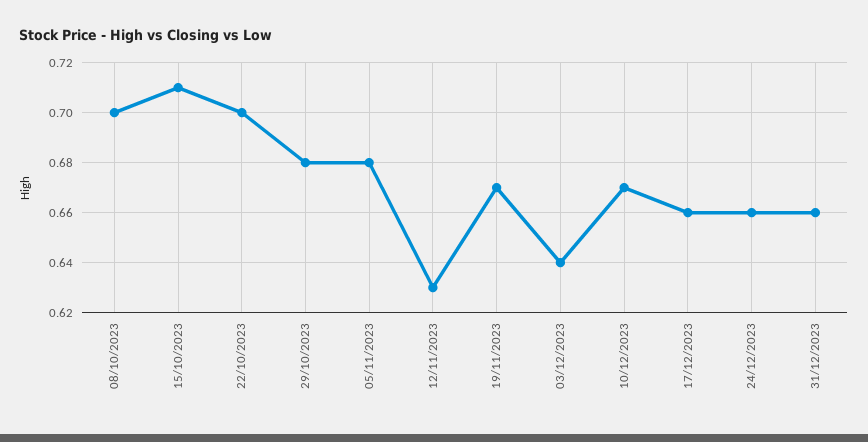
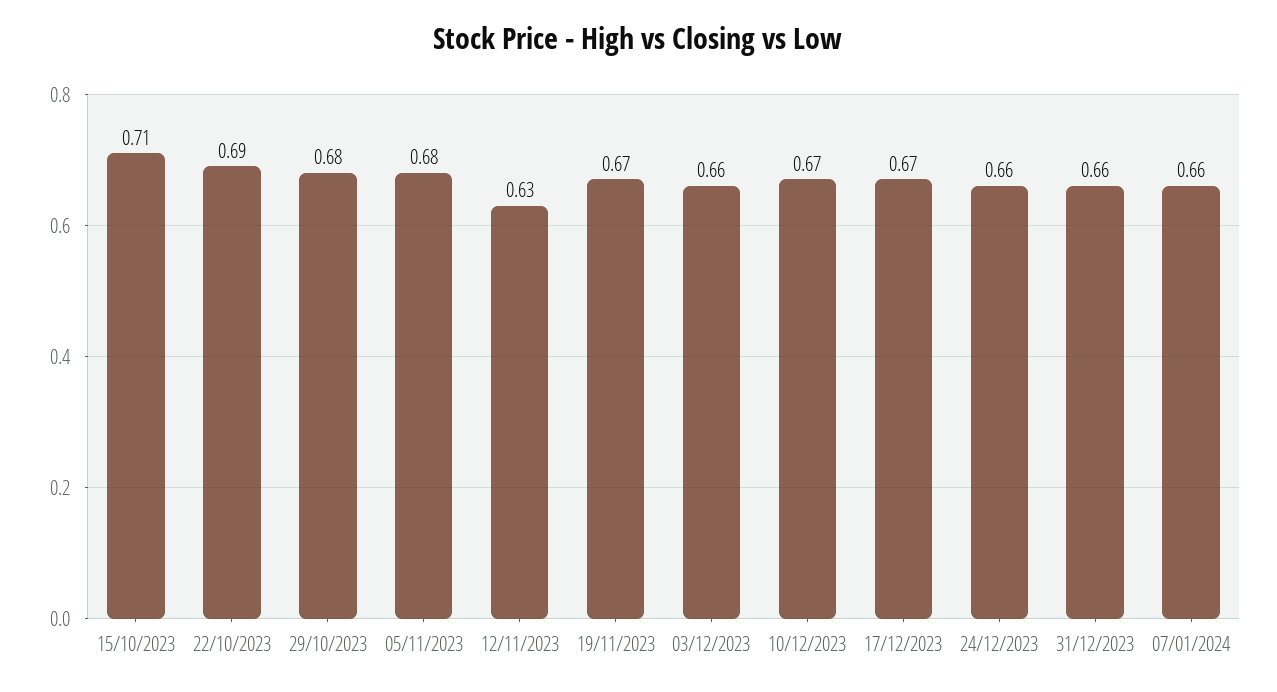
08/10/2023: 0.7 -> none
22/10/2023: 0.7 -> 0.69
03/12/2023: 0.64 -> 0.66
17/12/2023: 0.66 -> 0.67
07/01/2024: none -> 0.66

